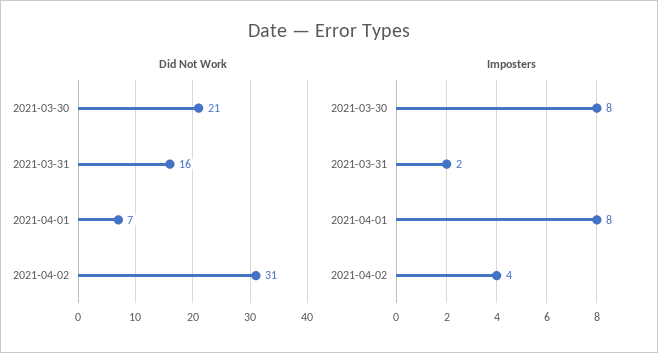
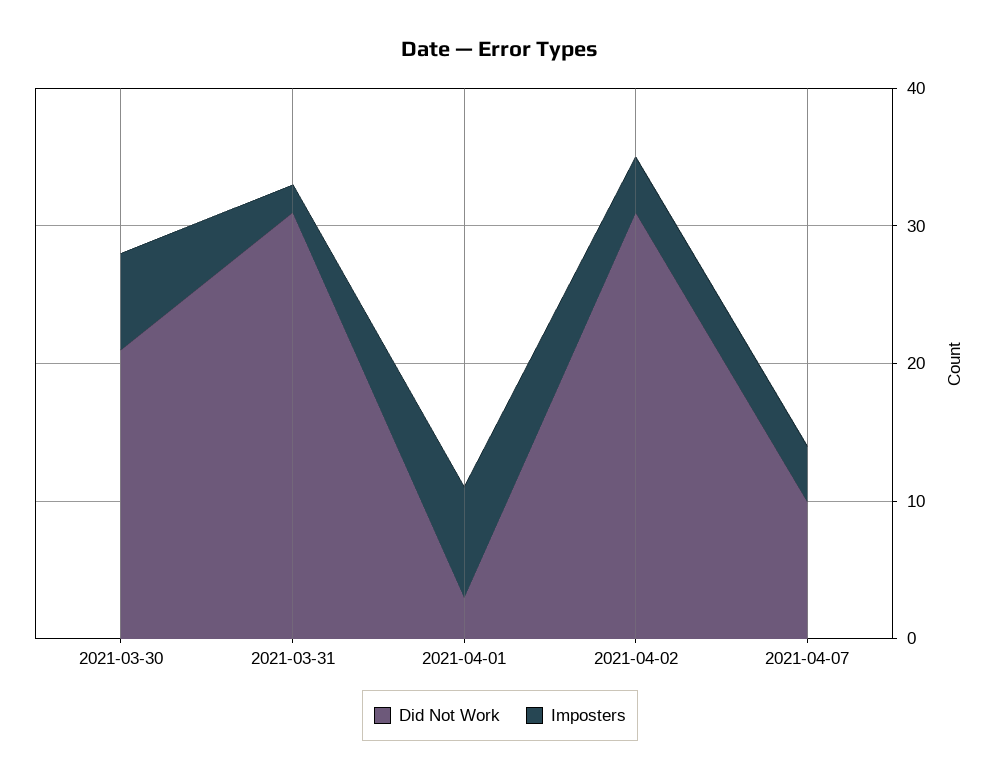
Did Not Work, 2021-03-31: 16 -> 31
Did Not Work, 2021-04-01: 7 -> 3
Imposters, 2021-03-30: 8 -> 7
Did Not Work, 2021-04-07: none -> 10
Imposters, 2021-04-07: none -> 4

